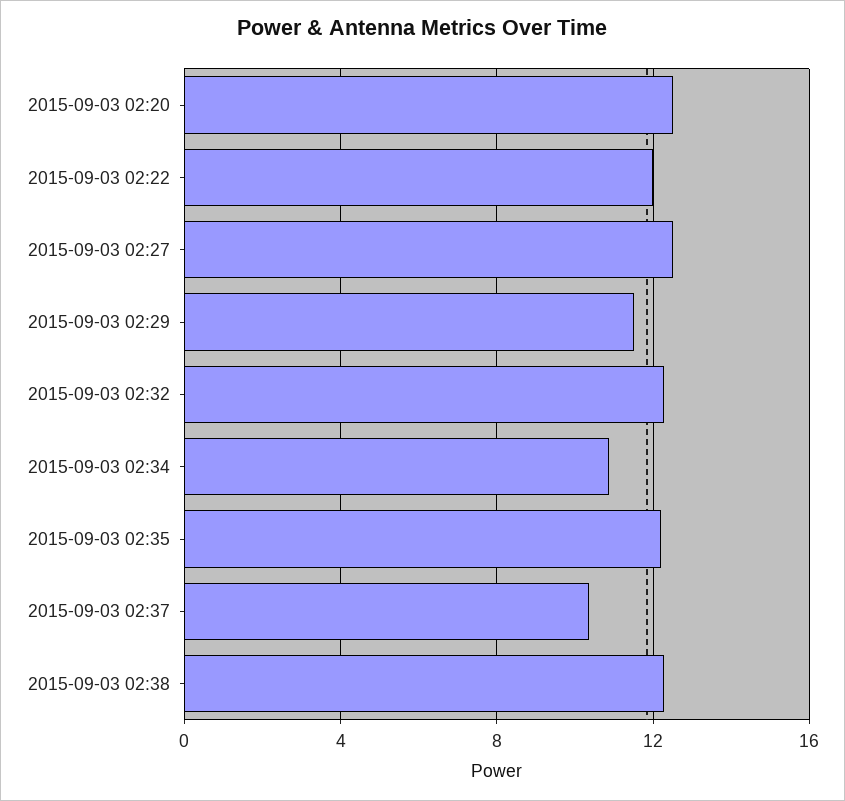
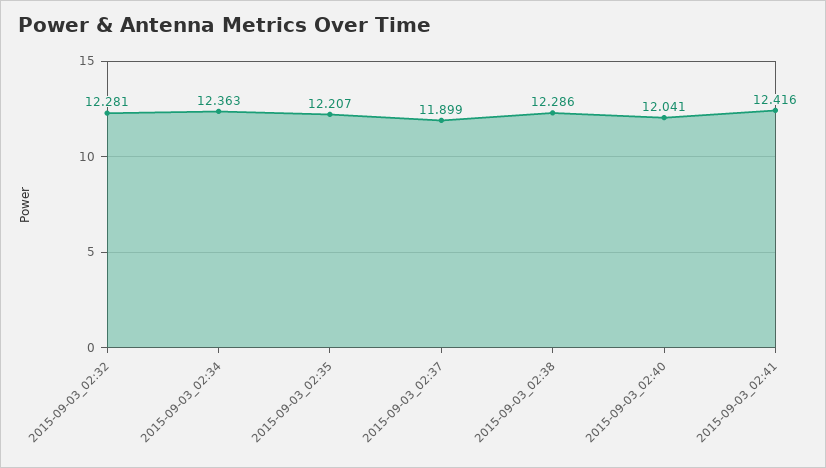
2015-09-03 02:20: 12.5 -> none
2015-09-03 02:22: 12 -> none
2015-09-03 02:27: 12.5 -> none
2015-09-03 02:29: 11.5 -> none
2015-09-03 02:34: 11 -> 12.363
2015-09-03 02:37: 10.5 -> 11.899
2015-09-03_02:40: none -> 12.041
2015-09-03_02:41: none -> 12.416

